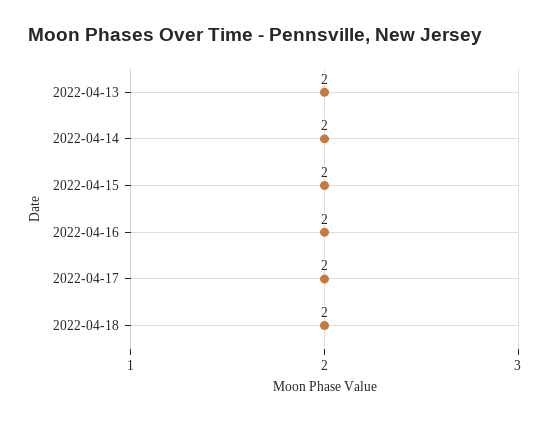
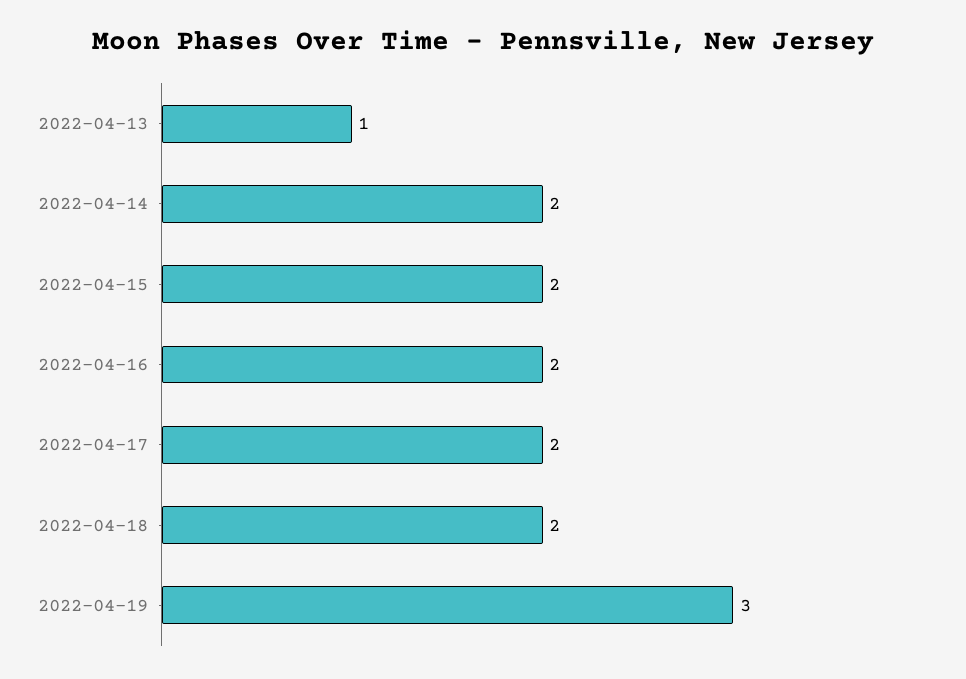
2022-04-13: 2 -> 1
2022-04-19: none -> 3

